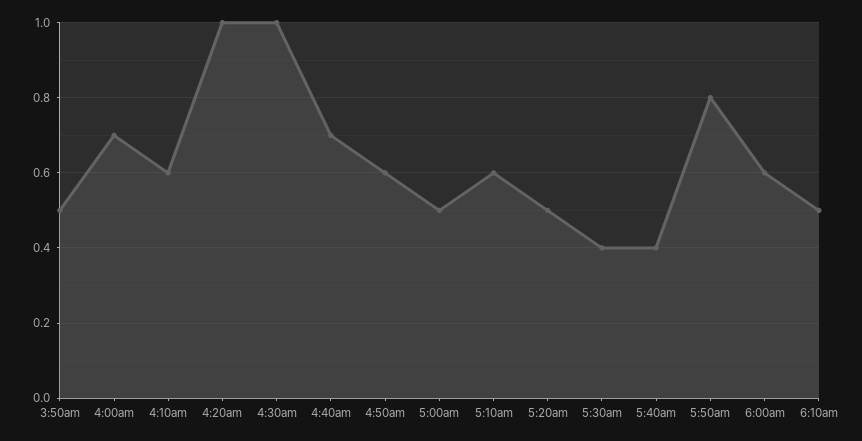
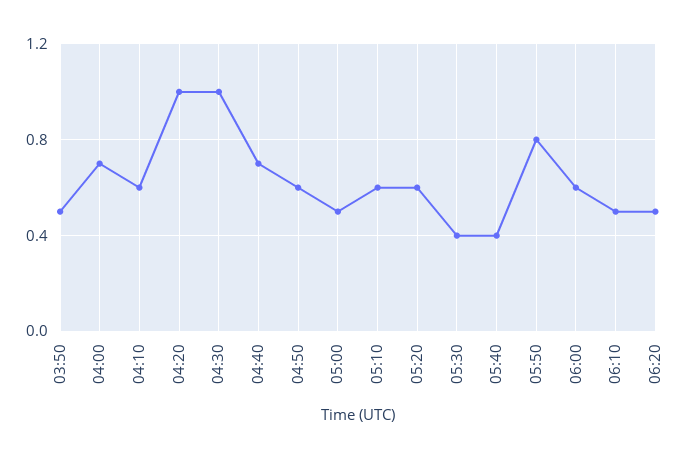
5:20am: 0.5 -> 0.6
06:20: none -> 0.5

